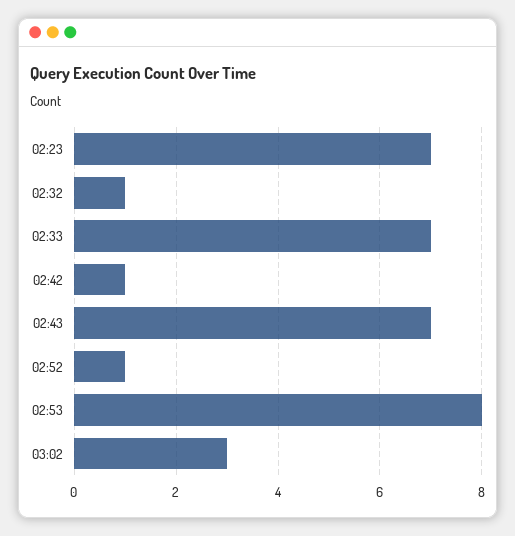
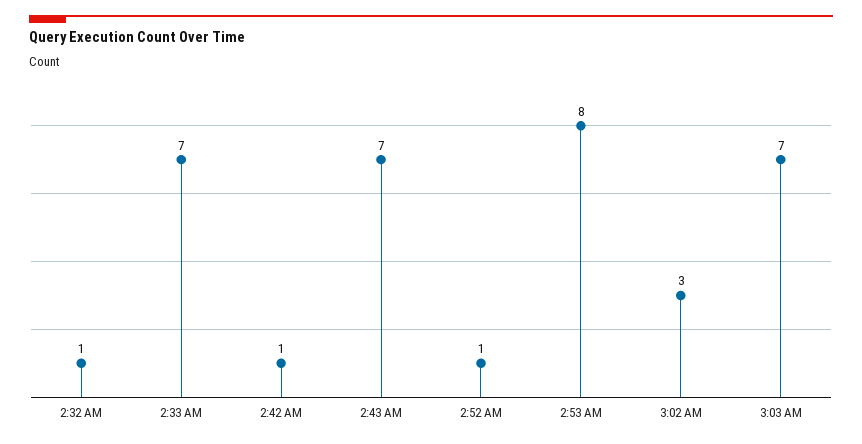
02:23: 7 -> none
3:03 AM: none -> 7

